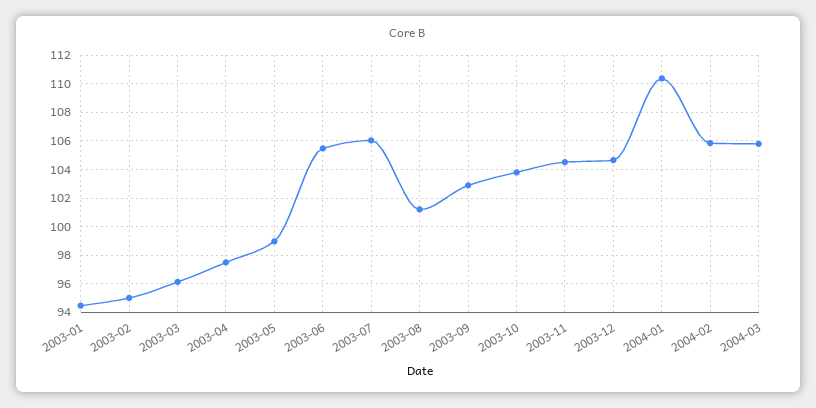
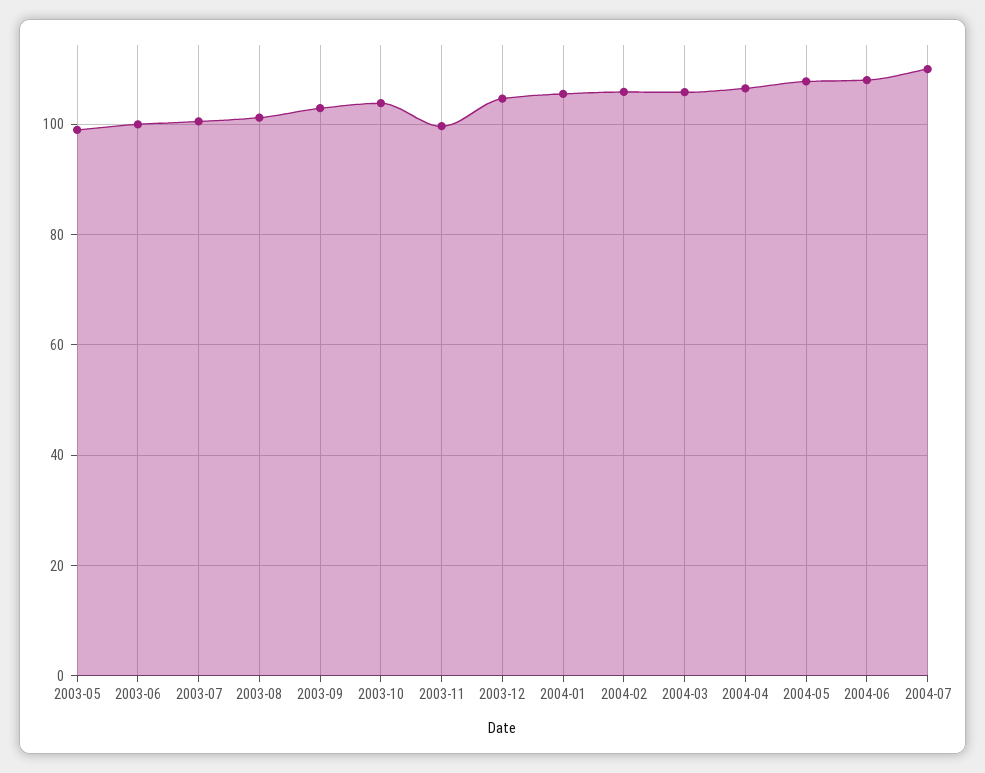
2003-01: 94.5 -> none
2003-02: 95 -> none
2003-03: 96 -> none
2003-04: 97.5 -> none
2003-06: 105.5 -> 100
2003-07: 106 -> 100
2003-11: 104.5 -> 100
2004-01: 110.5 -> 106
2004-04: none -> 106
2004-05: none -> 108
2004-06: none -> 108
2004-07: none -> 110

